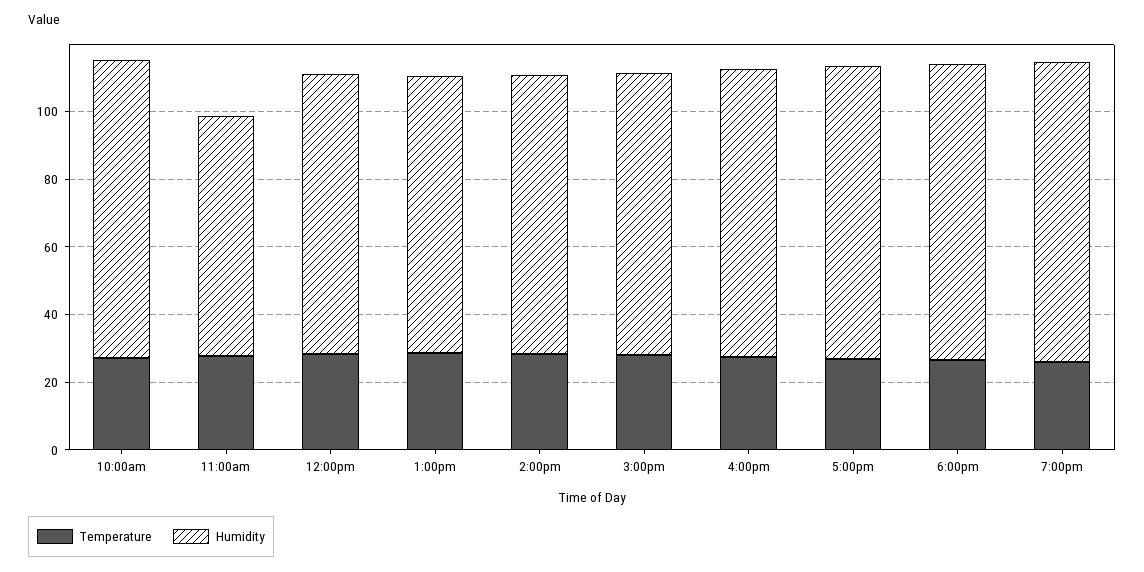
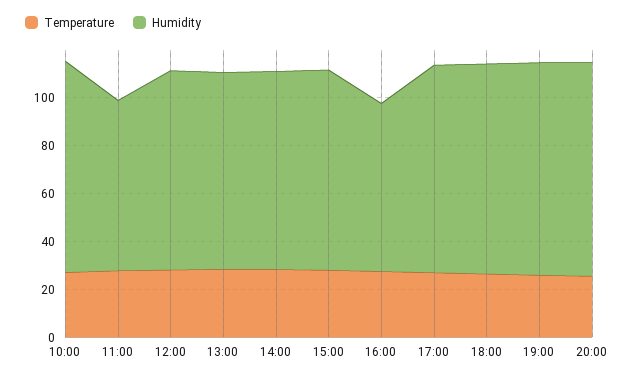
Humidity, 4:00pm: 85 -> 70
Temperature, 20:00: none -> 25
Humidity, 20:00: none -> 90

